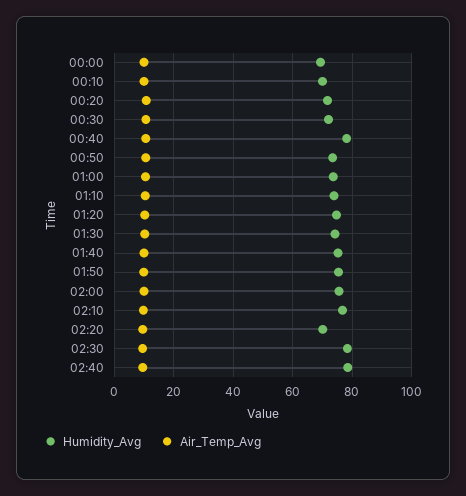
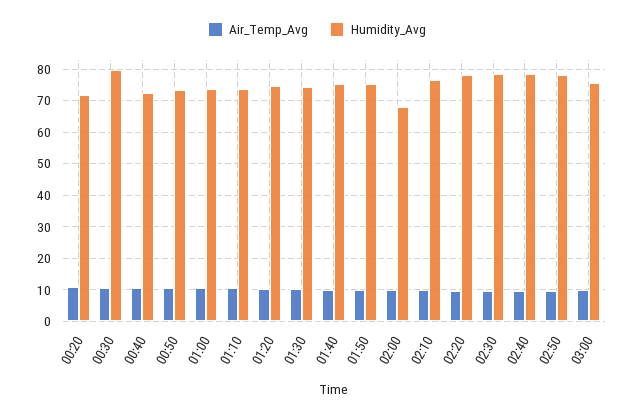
Humidity_Avg, 00:00: 70 -> none
Air_Temp_Avg, 00:00: 10 -> none
Humidity_Avg, 00:10: 70 -> none
Air_Temp_Avg, 00:10: 10 -> none
Humidity_Avg, 00:30: 72.5 -> 80
Humidity_Avg, 00:40: 77.5 -> 72
Humidity_Avg, 02:00: 75 -> 68
Humidity_Avg, 02:20: 70 -> 78
Air_Temp_Avg, 02:50: none -> 10
Humidity_Avg, 02:50: none -> 78
Air_Temp_Avg, 03:00: none -> 10
Humidity_Avg, 03:00: none -> 76

